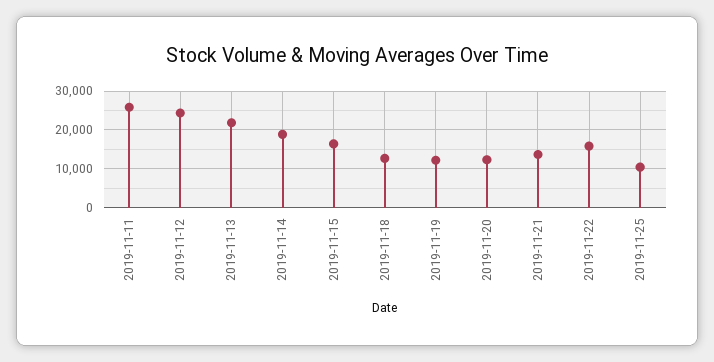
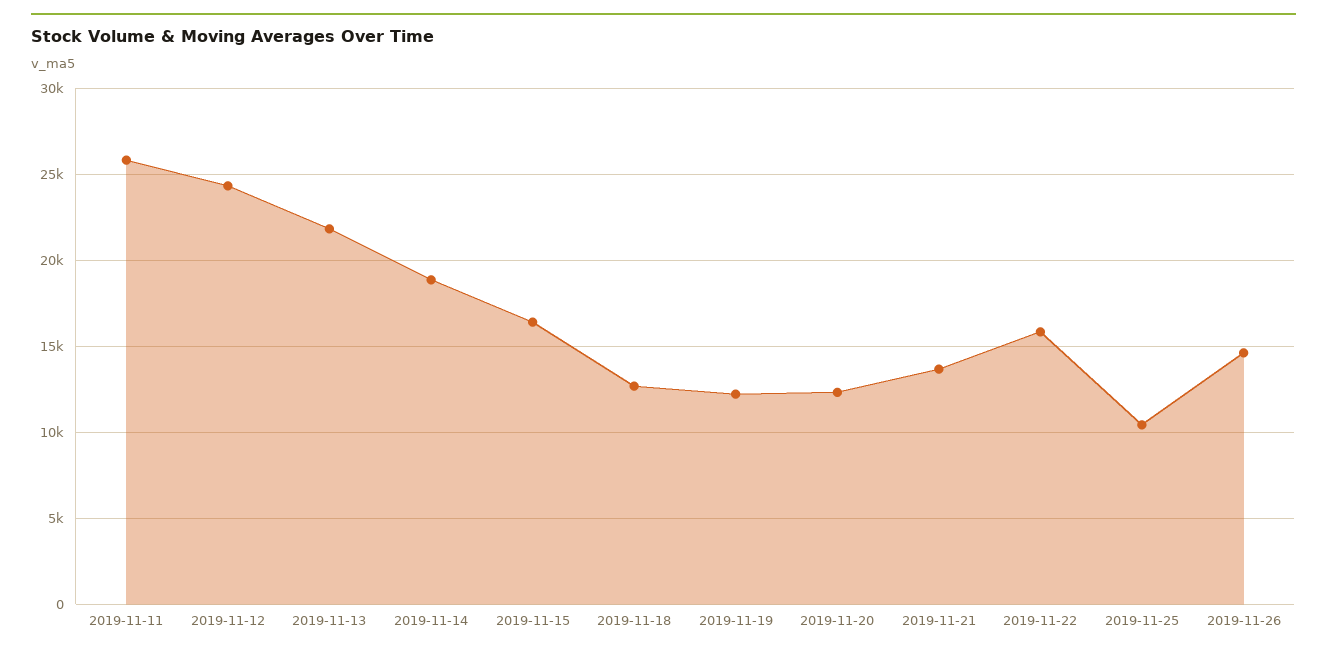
2019-11-26: none -> 14500

